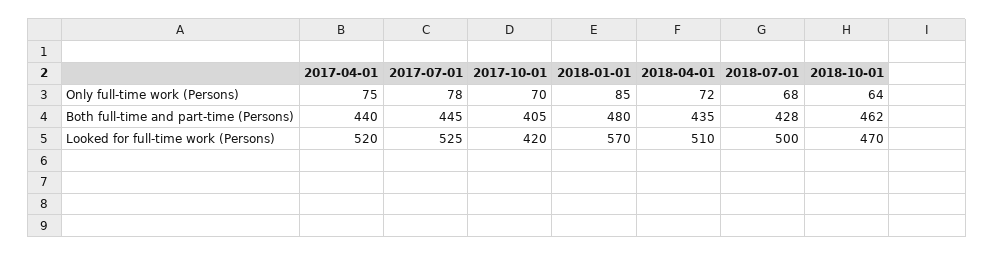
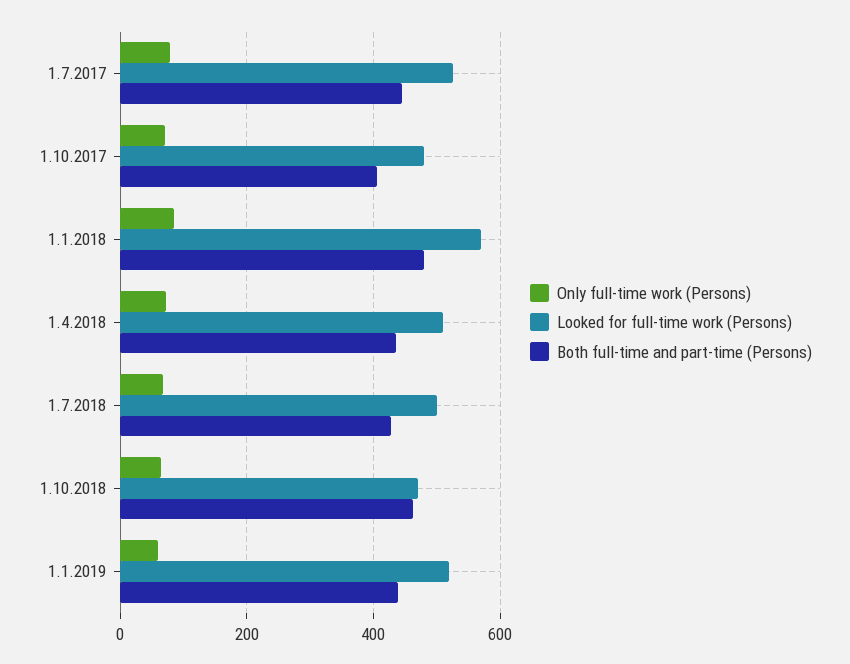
Only full-time work (Persons), 2017-04-01: 75 -> none
Both full-time and part-time (Persons), 2017-04-01: 440 -> none
Looked for full-time work (Persons), 2017-04-01: 520 -> none
Looked for full-time work (Persons), 2017-10-01: 420 -> 480
Only full-time work (Persons), 1.1.2019: none -> 60
Looked for full-time work (Persons), 1.1.2019: none -> 520
Both full-time and part-time (Persons), 1.1.2019: none -> 440

